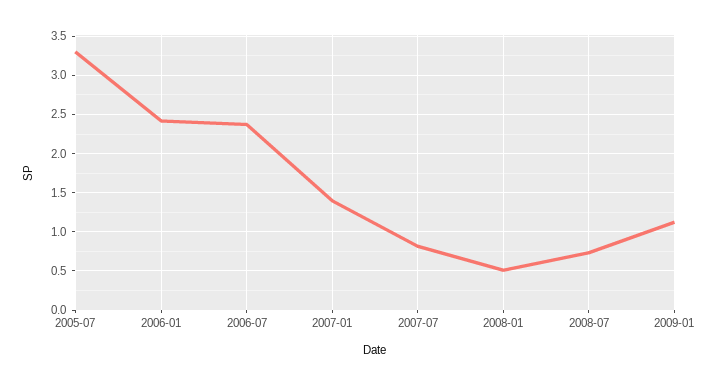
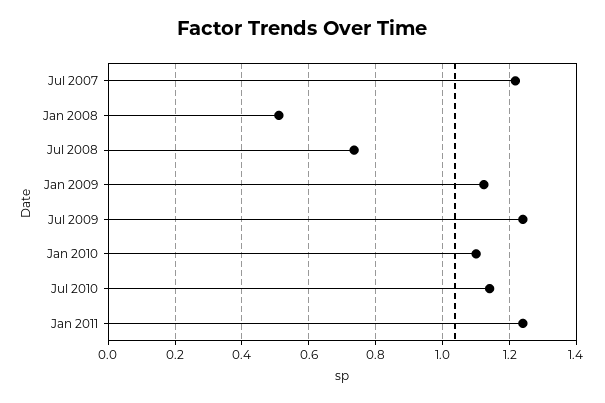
2005-07: 3.3 -> none
2006-01: 2.4 -> none
2006-07: 2.4 -> none
2007-01: 1.4 -> none
2007-07: 0.8 -> 1.22
Jul 2009: none -> 1.24
Jan 2010: none -> 1.1
Jul 2010: none -> 1.14
Jan 2011: none -> 1.24

